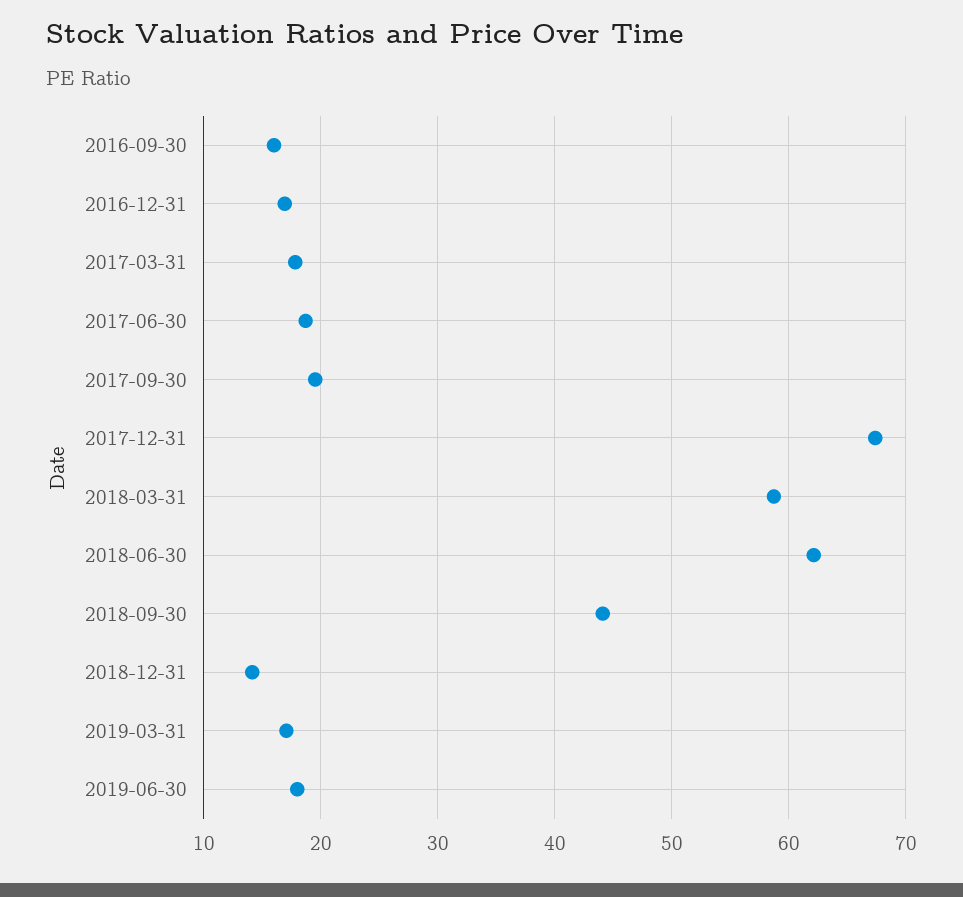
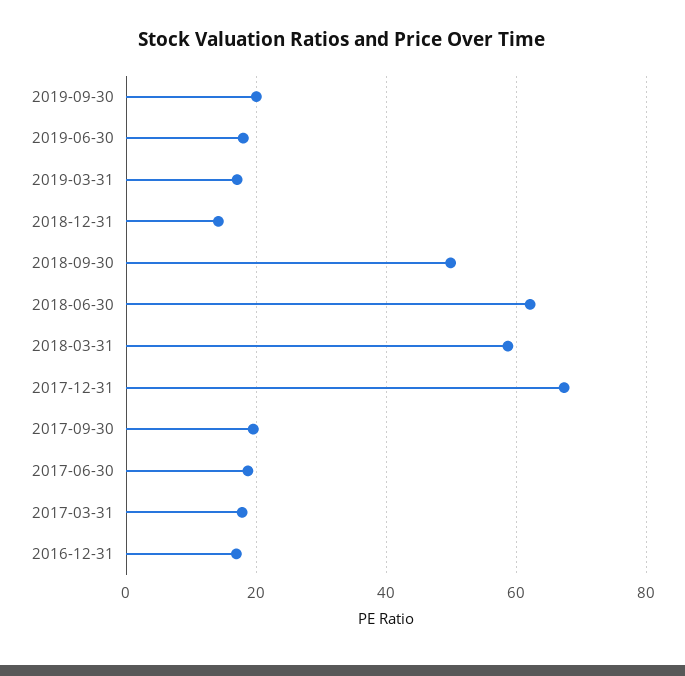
2016-09-30: 16 -> none
2018-09-30: 44 -> 50
2019-09-30: none -> 20

